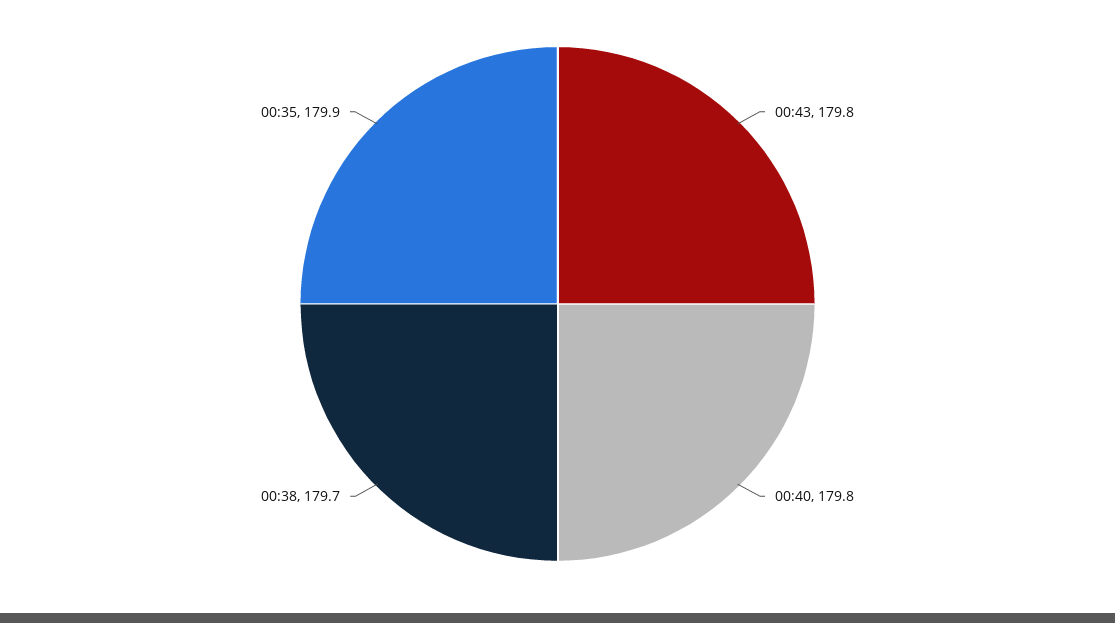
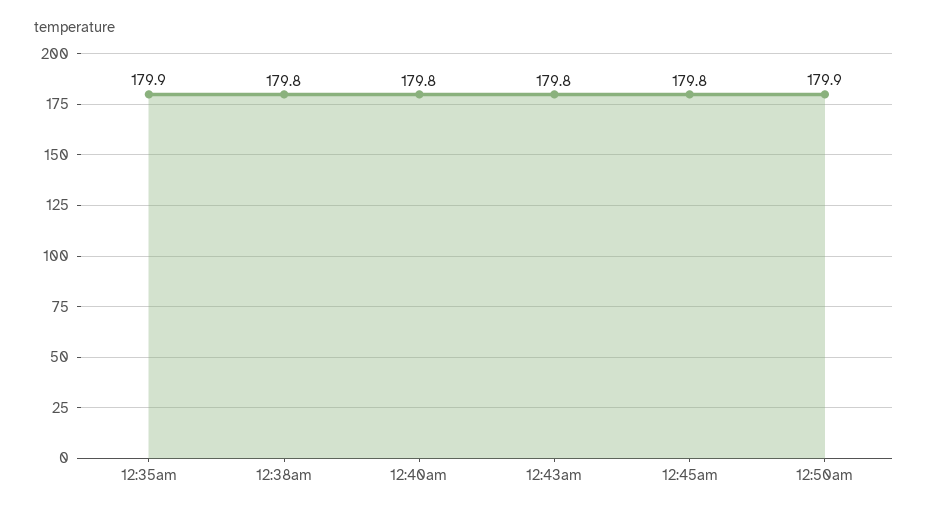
00:38: 179.7 -> 179.8
12:45am: none -> 179.8
12:50am: none -> 179.9

